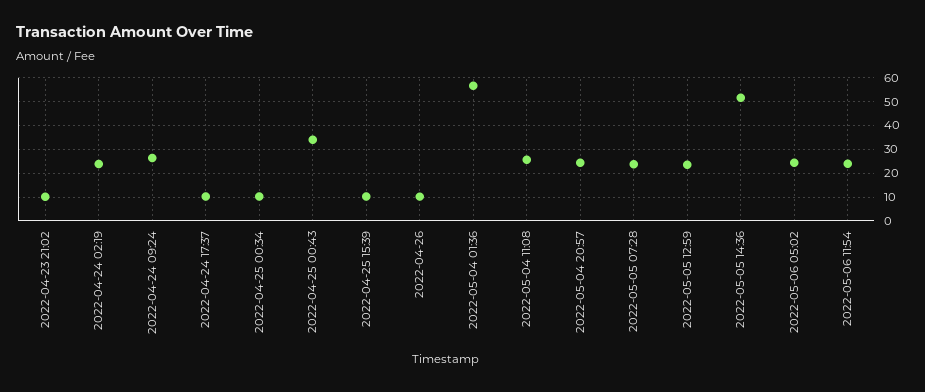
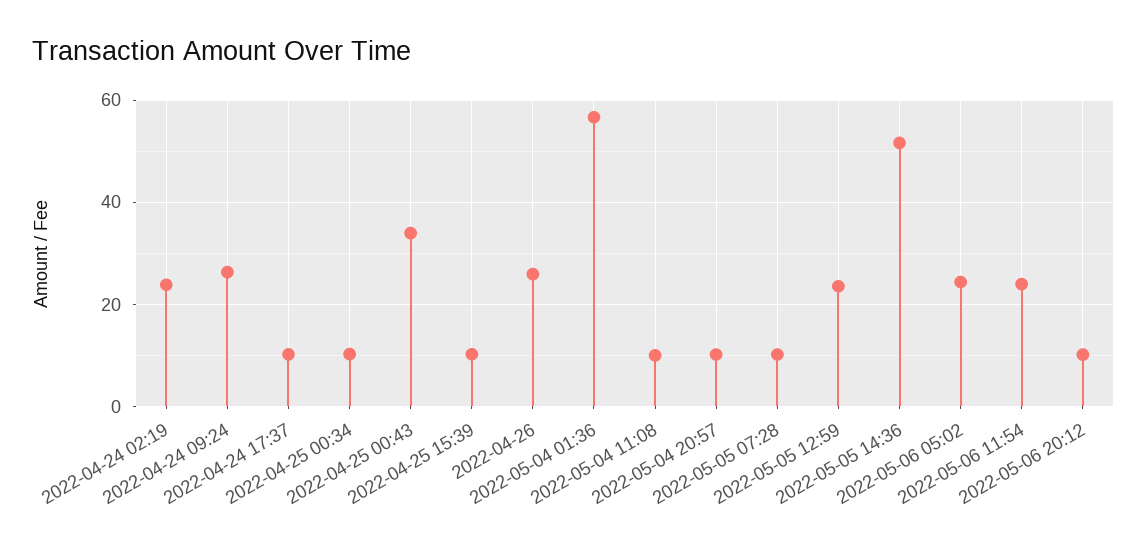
2022-04-23 21:02: 10 -> none
2022-04-26: 10 -> 26
2022-05-04 11:08: 25 -> 10
2022-05-04 20:57: 25 -> 10
2022-05-05 07:28: 25 -> 10
2022-05-06 20:12: none -> 10

